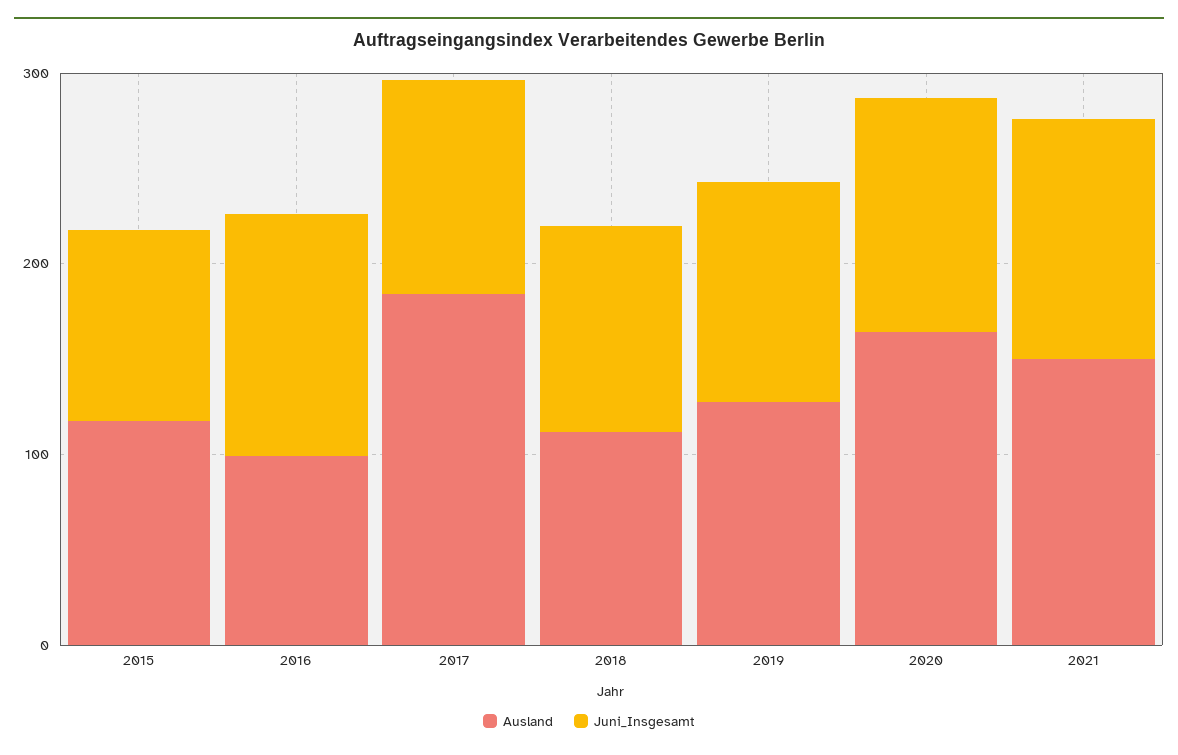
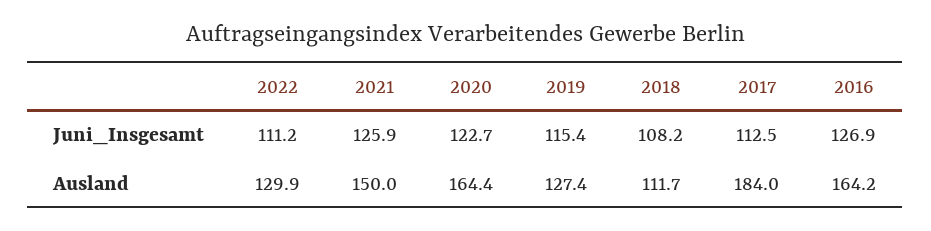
Ausland, 2015: 120 -> none
Juni_Insgesamt, 2015: 100 -> none
Ausland, 2016: 100 -> 164.2
Juni_Insgesamt, 2022: none -> 111.2
Ausland, 2022: none -> 129.9

